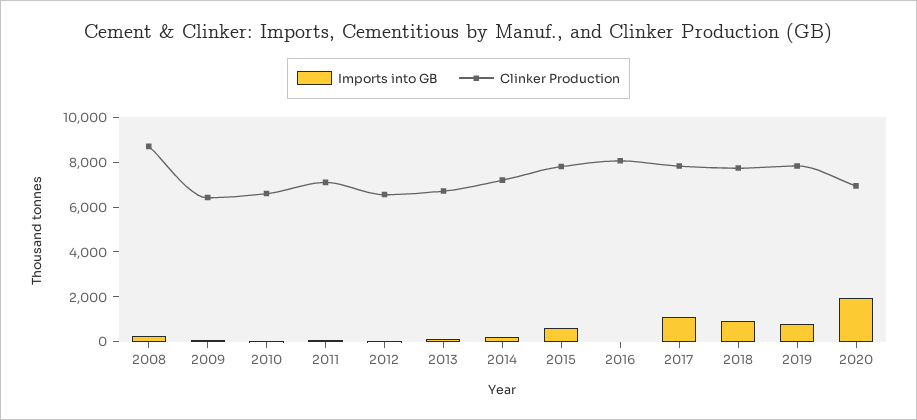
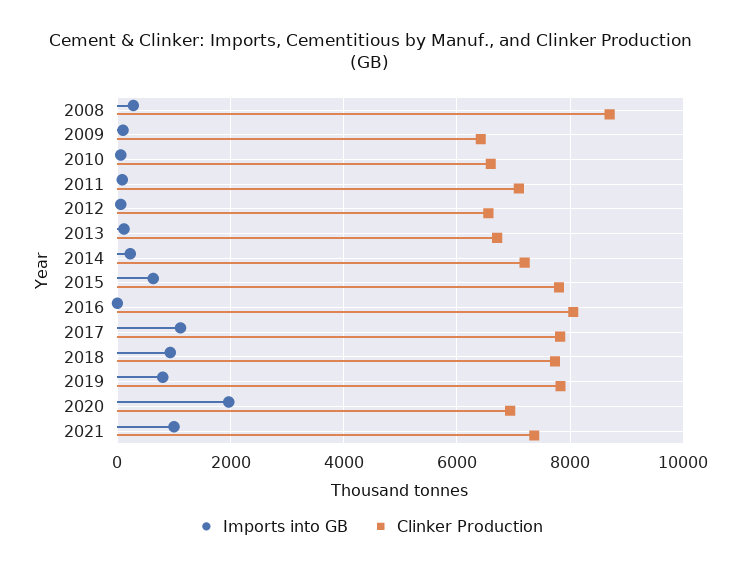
Imports into GB, 2021: none -> 1000
Clinker Production, 2021: none -> 7400

